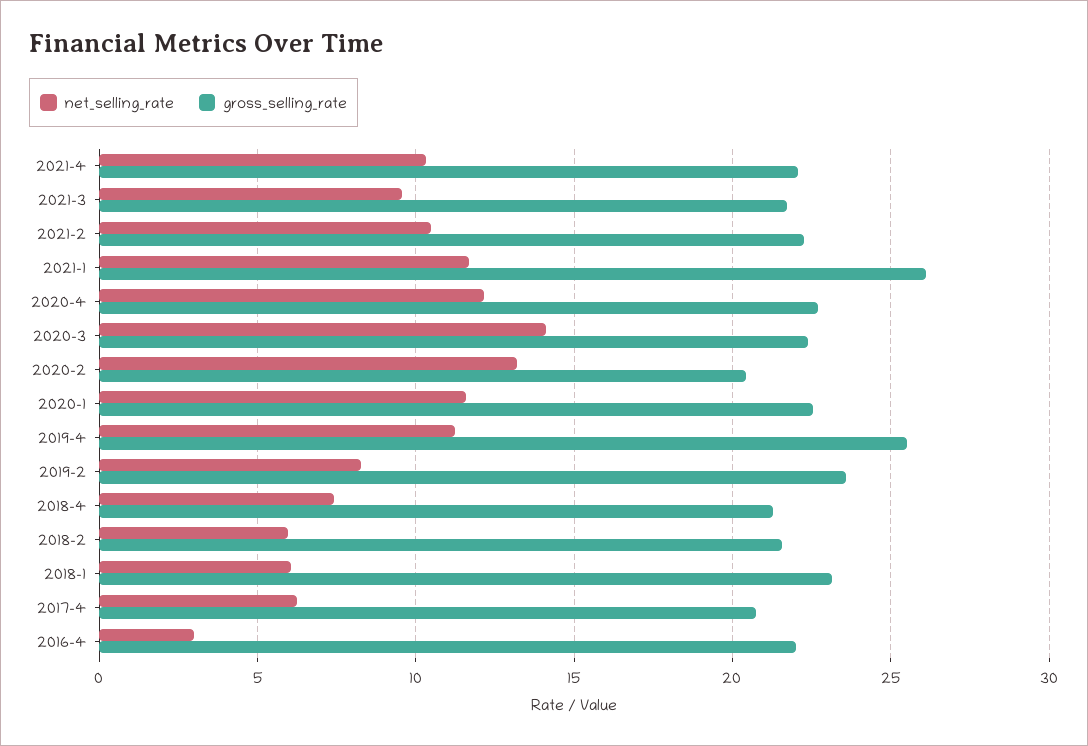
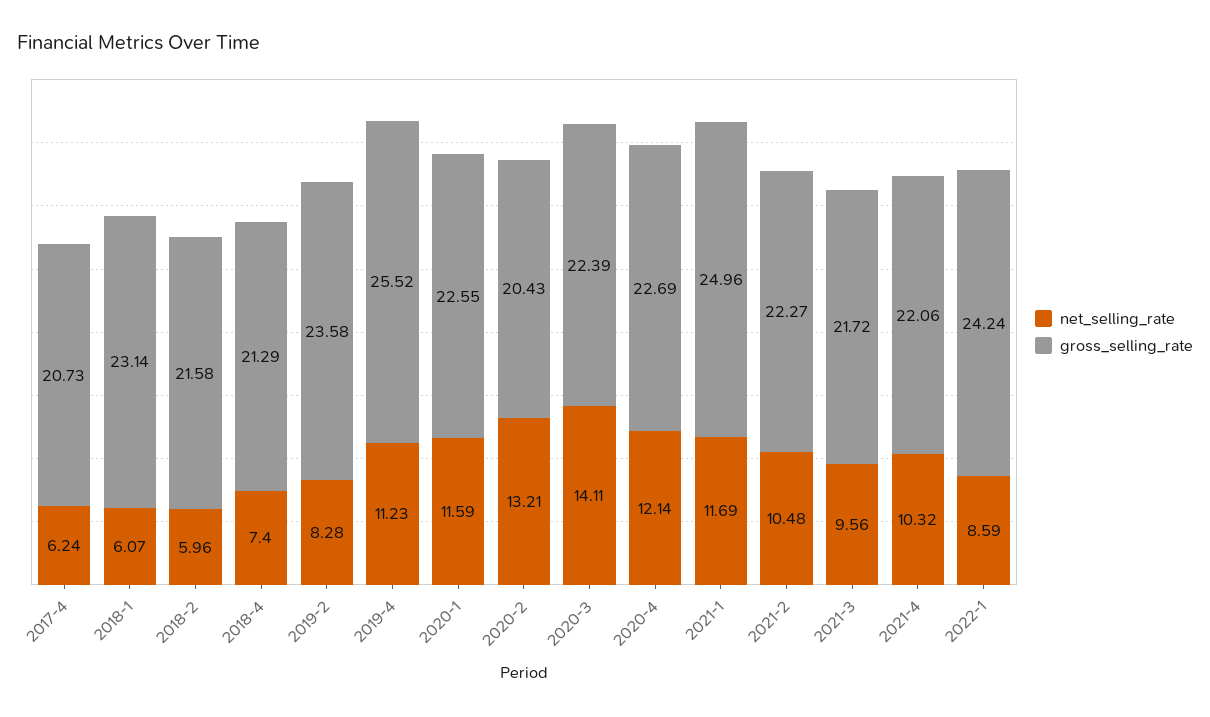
gross_selling_rate, 2021-1: 26 -> 24.96
net_selling_rate, 2016-4: 3 -> none
gross_selling_rate, 2016-4: 22 -> none
net_selling_rate, 2022-1: none -> 8.59
gross_selling_rate, 2022-1: none -> 24.24

